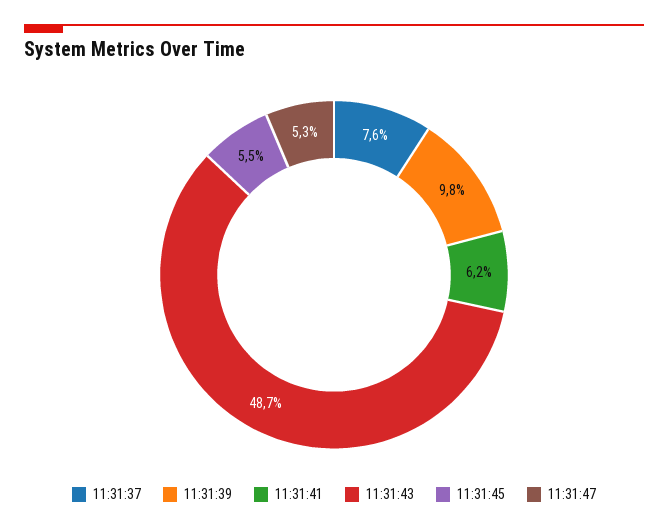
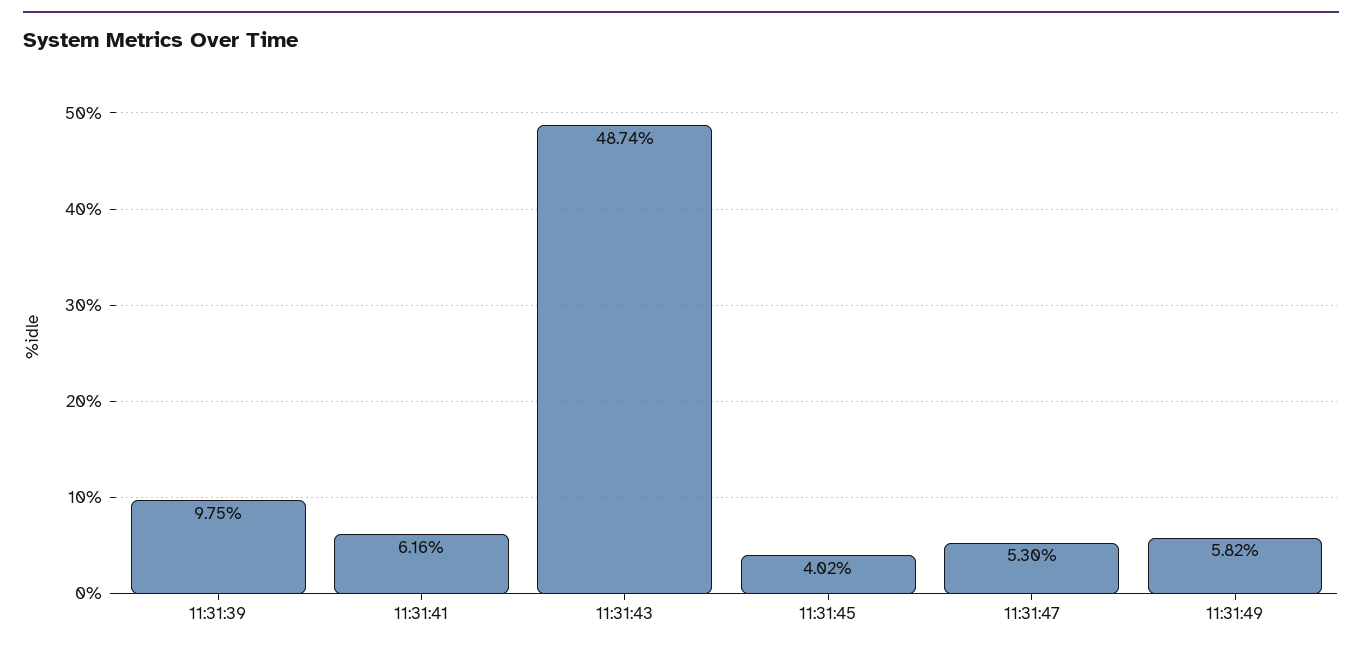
11:31:37: 7.6 -> none
11:31:45: 5.5 -> 4.02
11:31:49: none -> 5.82

